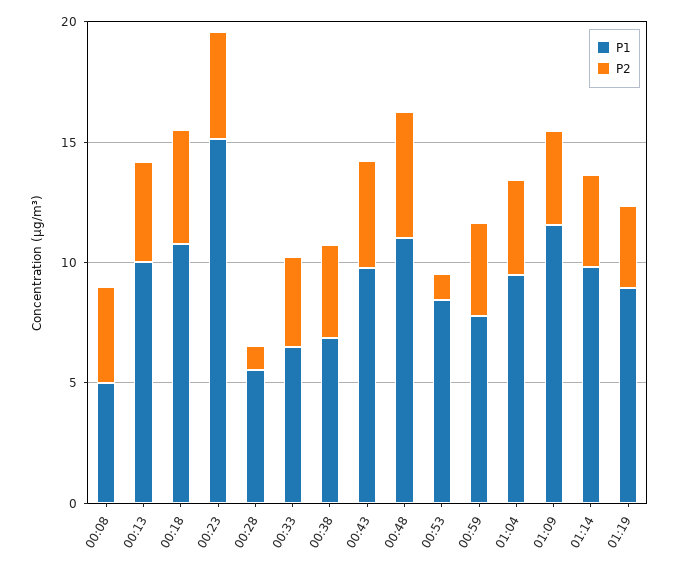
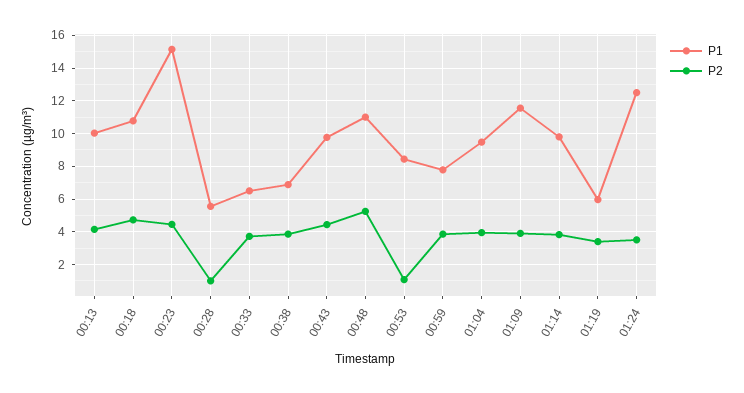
P1, 00:08: 5 -> none
P2, 00:08: 4 -> none
P1, 01:19: 9 -> 6
P1, 01:24: none -> 12.5
P2, 01:24: none -> 3.5

